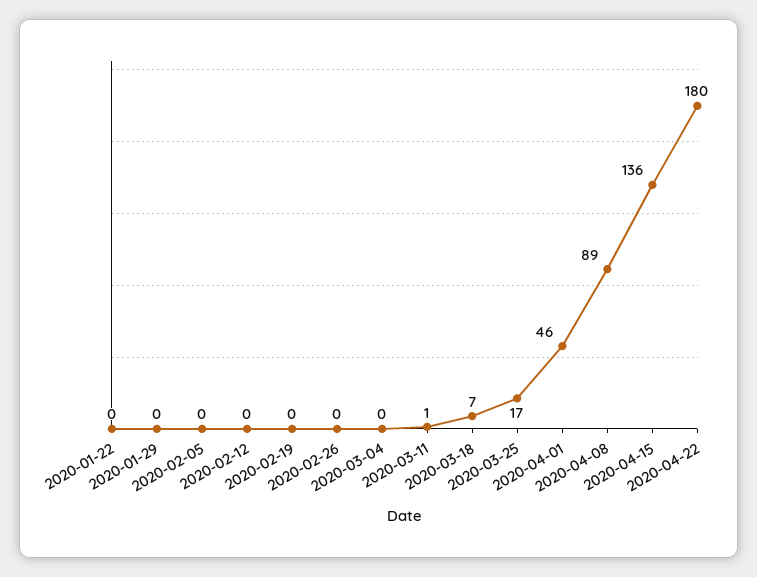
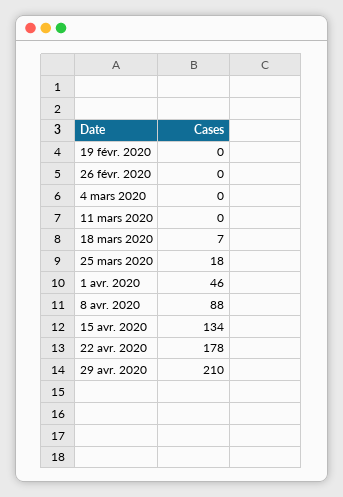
2020-01-22: 0 -> none
2020-01-29: 0 -> none
2020-02-05: 0 -> none
2020-02-12: 0 -> none
2020-03-11: 1 -> 0
2020-03-25: 17 -> 18
2020-04-08: 89 -> 88
2020-04-15: 136 -> 134
2020-04-22: 180 -> 178
29 avr. 2020: none -> 210

